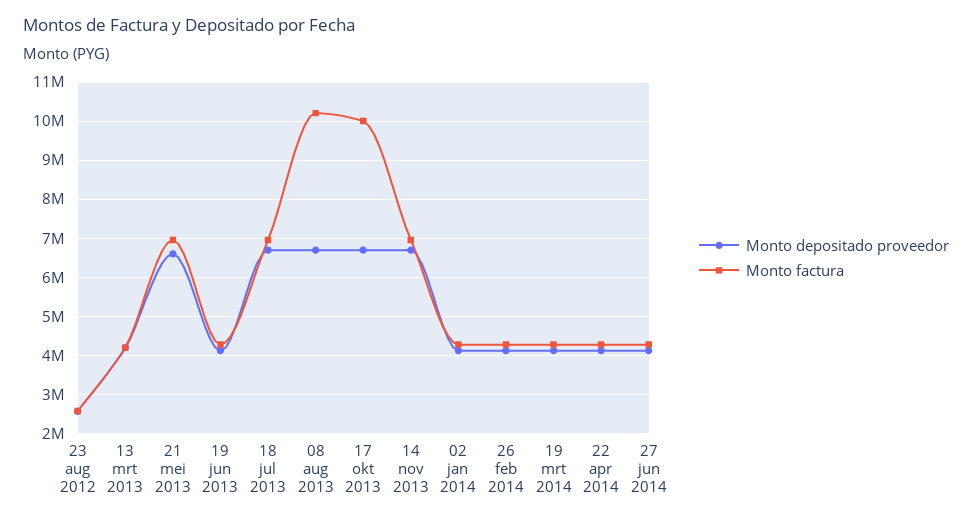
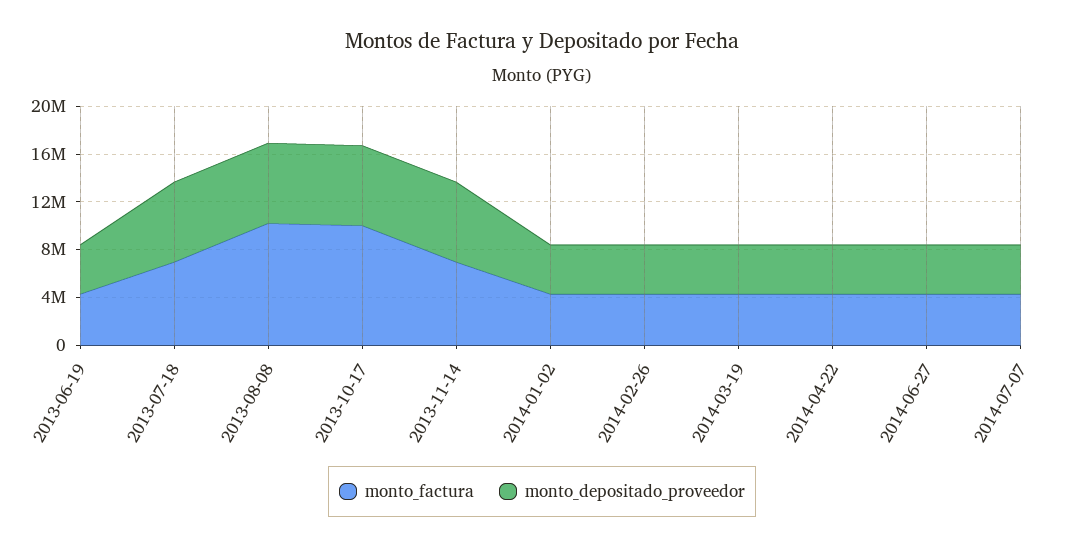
Monto depositado proveedor, 23 aug 2012: 2600000 -> none
Monto factura, 23 aug 2012: 2600000 -> none
Monto depositado proveedor, 13 mrt 2013: 4200000 -> none
Monto factura, 13 mrt 2013: 4200000 -> none
Monto depositado proveedor, 21 mei 2013: 6600000 -> none
Monto factura, 21 mei 2013: 7000000 -> none
Monto factura, 2014-07-07: none -> 4000000
Monto depositado proveedor, 2014-07-07: none -> 4000000

